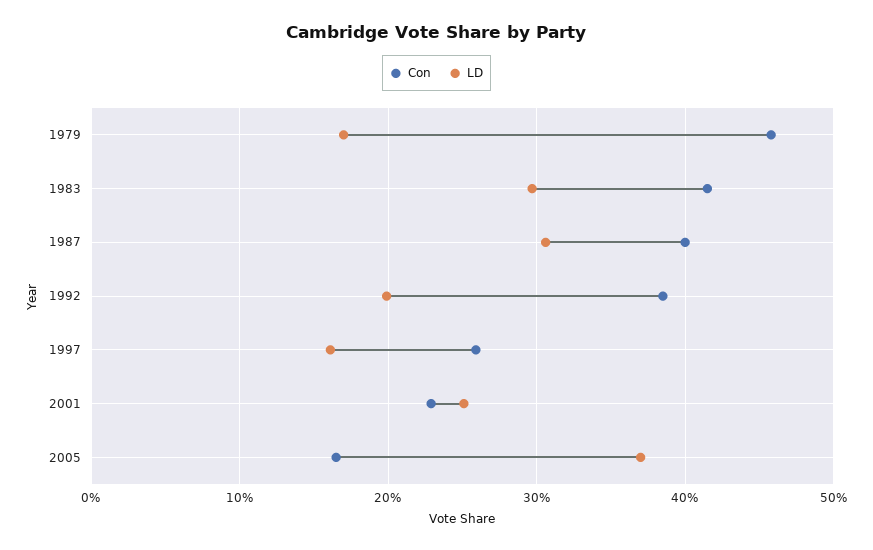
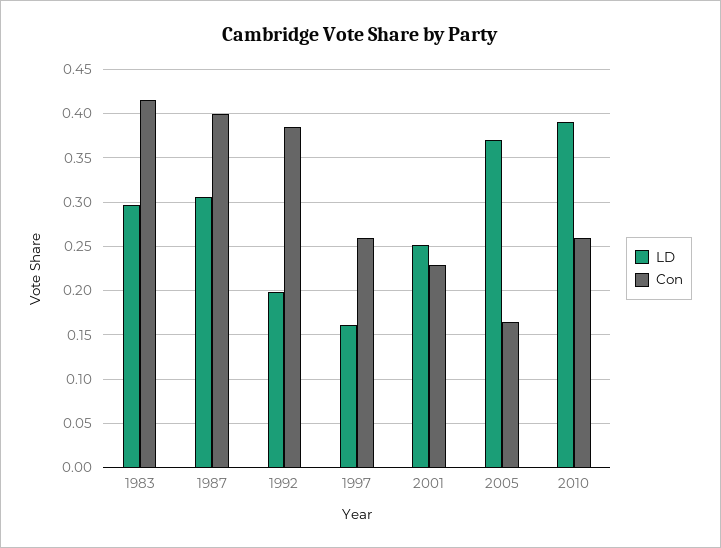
Con, 1979: 0.46 -> none
LD, 1979: 0.17 -> none
LD, 2010: none -> 0.39
Con, 2010: none -> 0.26

